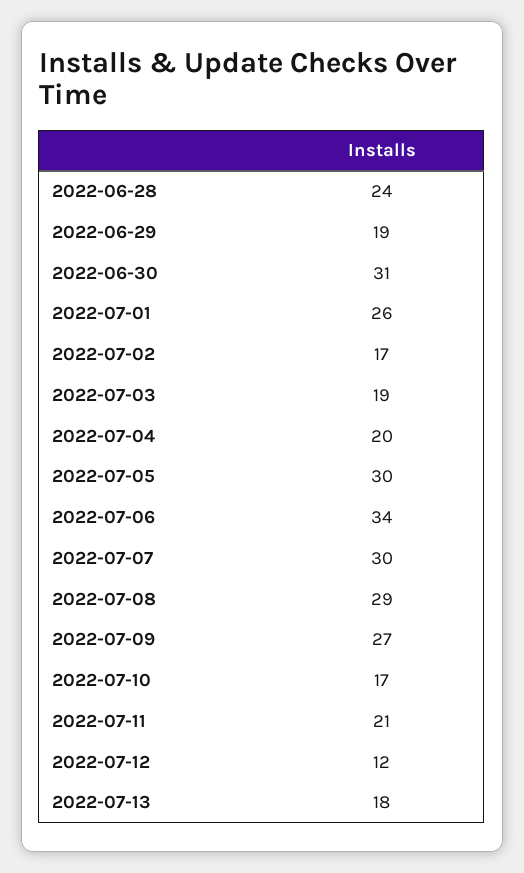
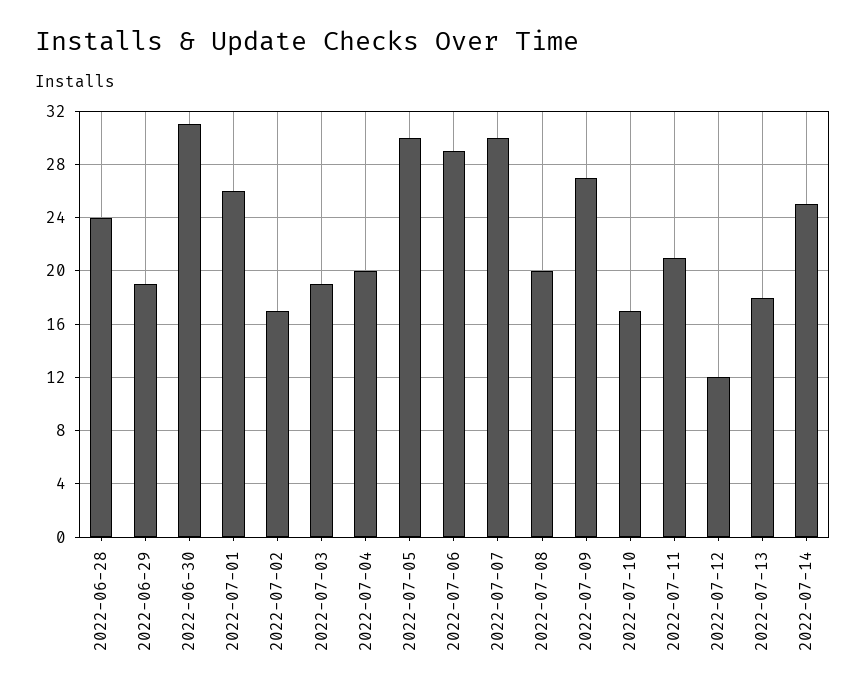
2022-07-06: 34 -> 29
2022-07-08: 29 -> 20
2022-07-14: none -> 25

